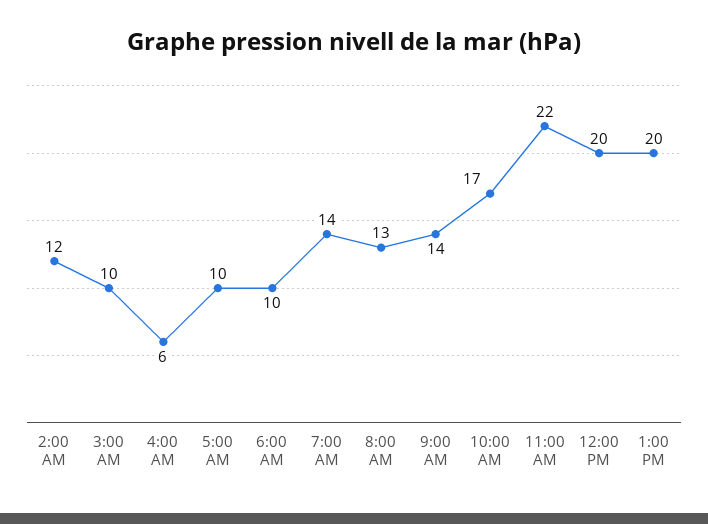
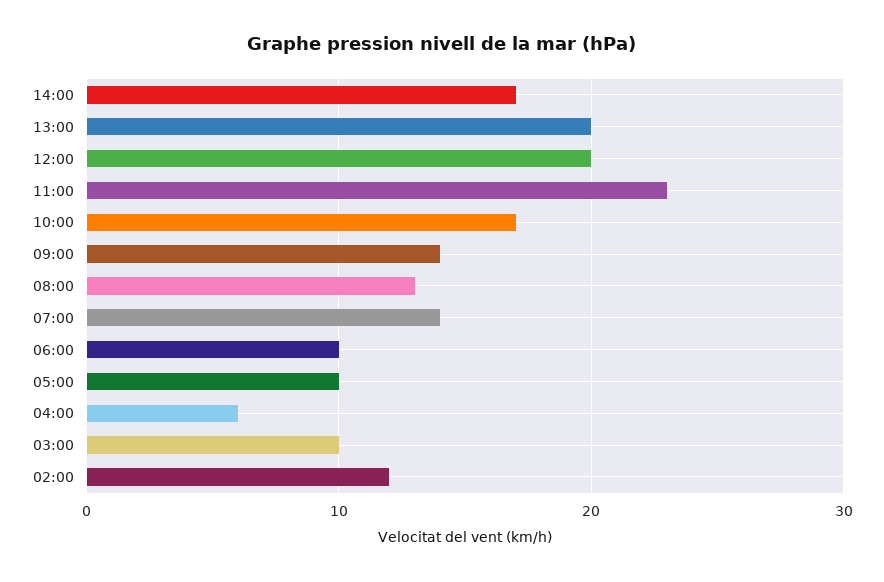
11:00 AM: 22 -> 23
14:00: none -> 17

